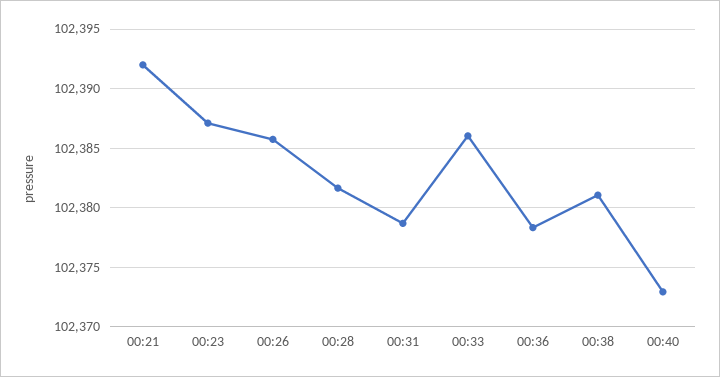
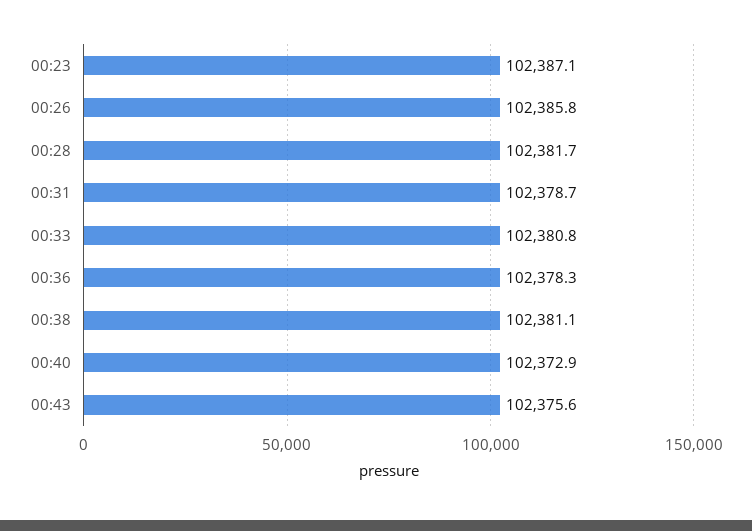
00:21: 102392 -> none
00:33: 102386 -> 102380.8
00:43: none -> 102375.6

